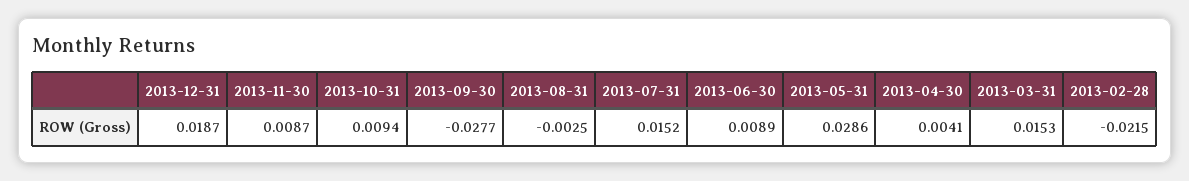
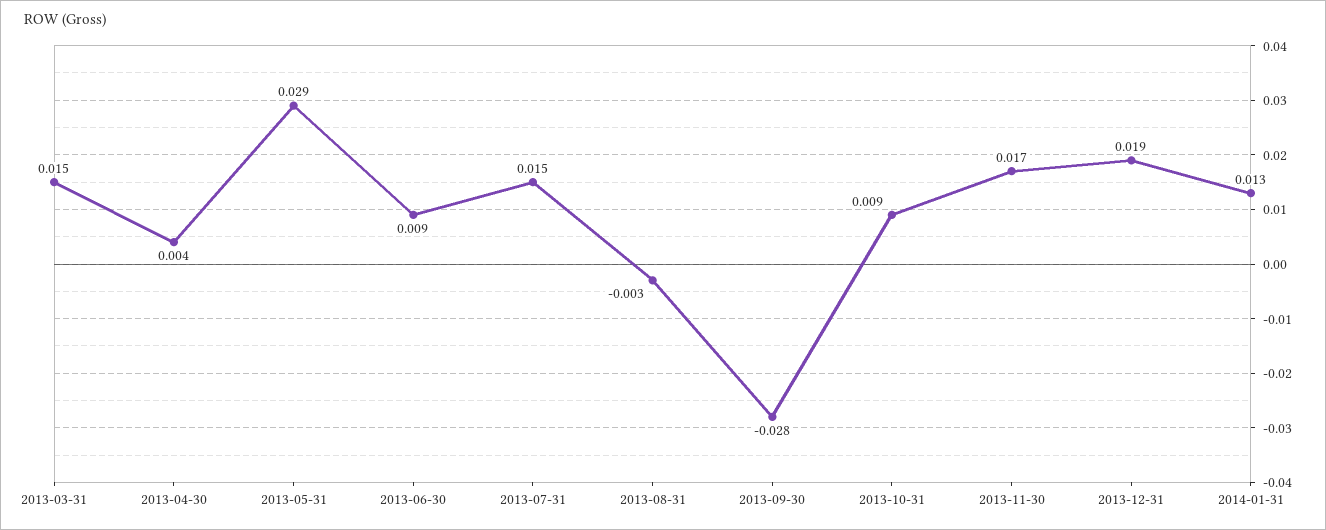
2013-11-30: 0.0087 -> 0.017
2013-02-28: -0.0215 -> none
2014-01-31: none -> 0.013

